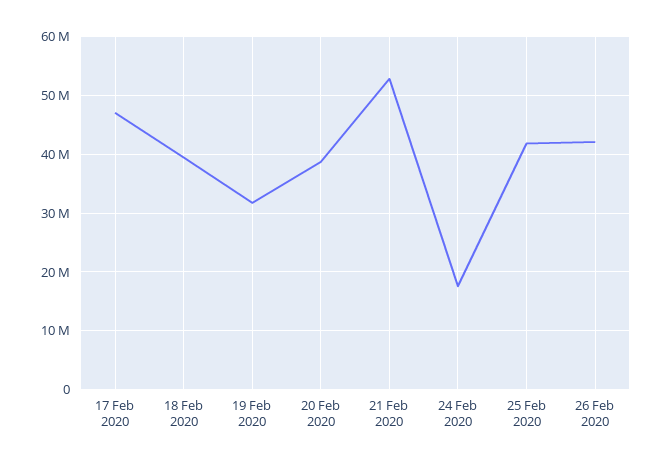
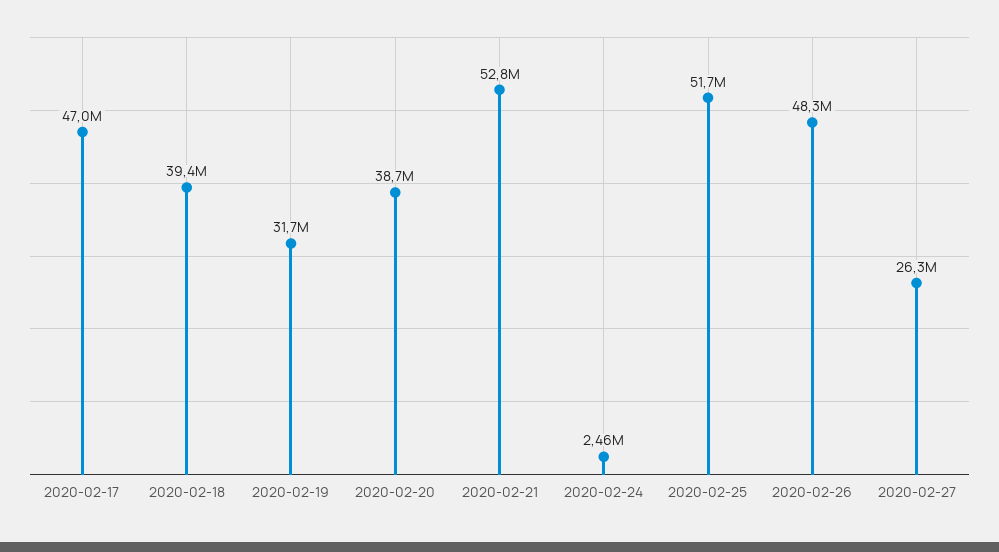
24 Feb 2020: 18000000 -> 2460000
25 Feb 2020: 42000000 -> 51700000
26 Feb 2020: 42000000 -> 48300000
2020-02-27: none -> 26300000

